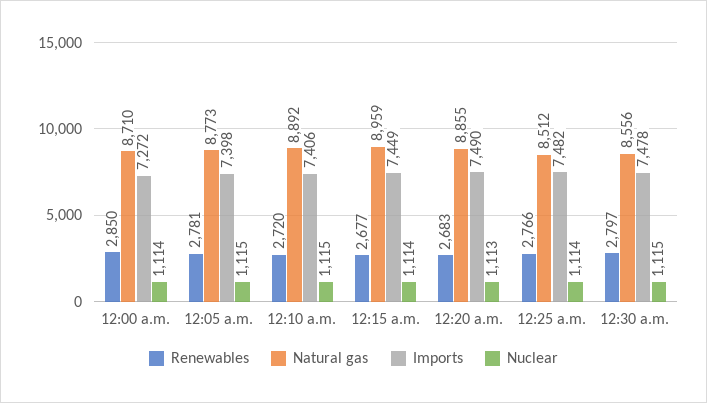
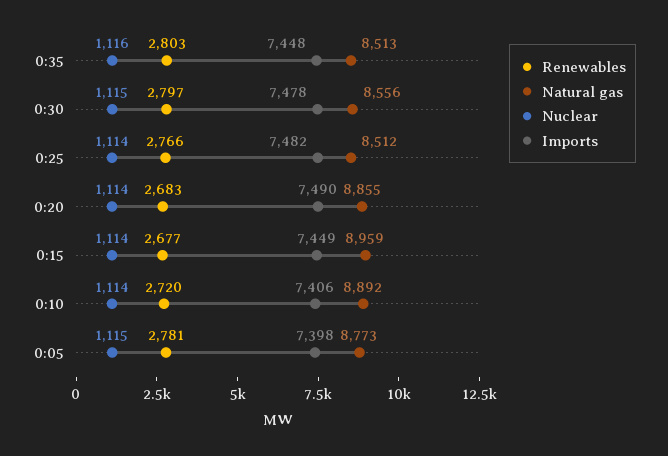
Renewables, 12:00 a.m.: 2850 -> none
Natural gas, 12:00 a.m.: 8710 -> none
Imports, 12:00 a.m.: 7272 -> none
Nuclear, 12:00 a.m.: 1114 -> none
Nuclear, 12:10 a.m.: 1115 -> 1114
Nuclear, 12:20 a.m.: 1113 -> 1114
Renewables, 0:35: none -> 2803
Natural gas, 0:35: none -> 8513
Nuclear, 0:35: none -> 1116
Imports, 0:35: none -> 7448

